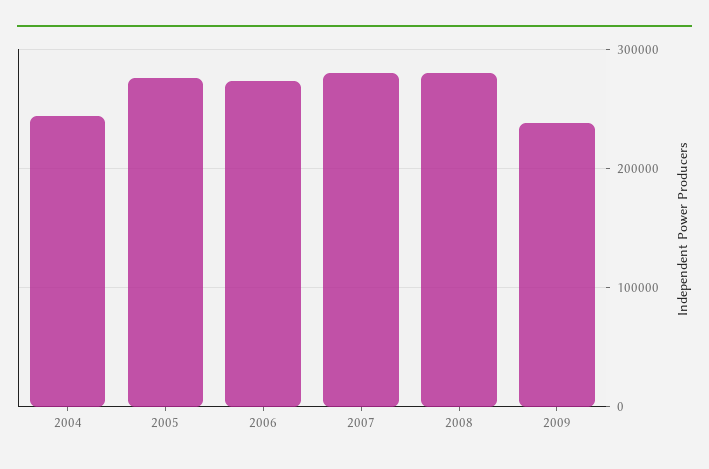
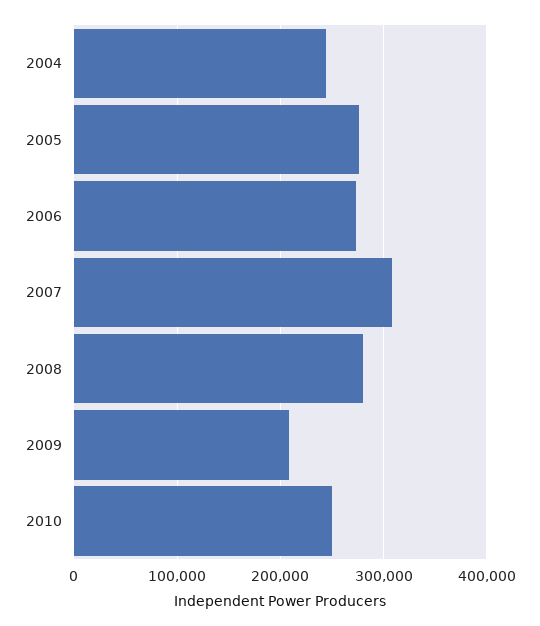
2007: 280000 -> 310000
2009: 240000 -> 210000
2010: none -> 250000

